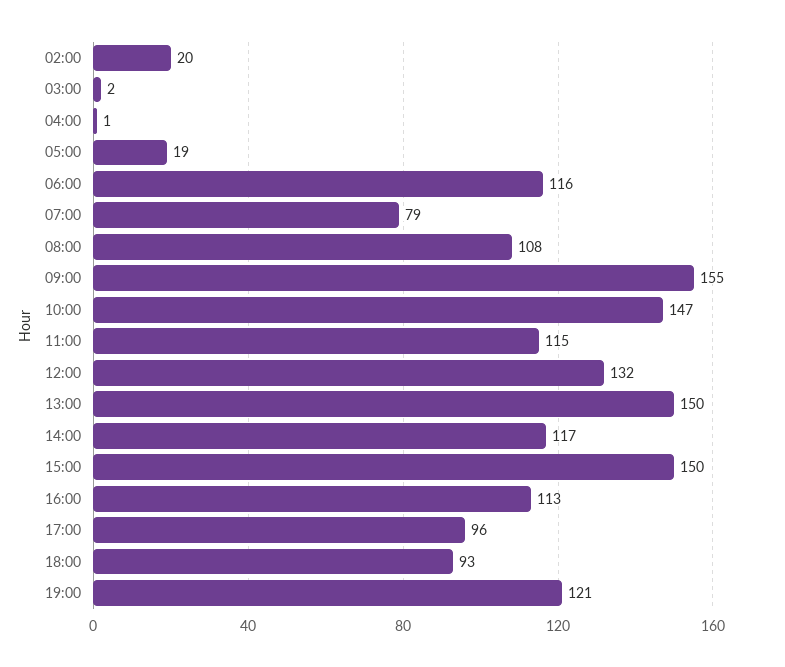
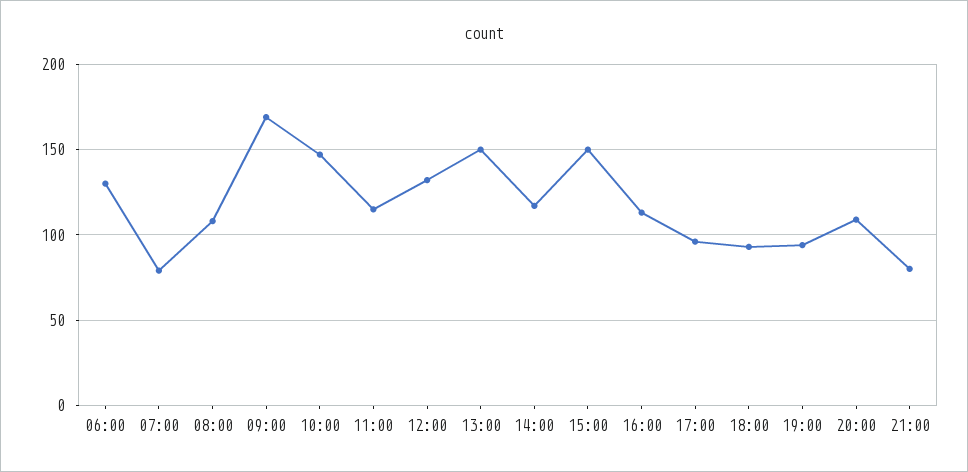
02:00: 20 -> none
03:00: 2 -> none
04:00: 1 -> none
05:00: 19 -> none
06:00: 116 -> 130
09:00: 155 -> 170
19:00: 121 -> 95
20:00: none -> 110
21:00: none -> 80

